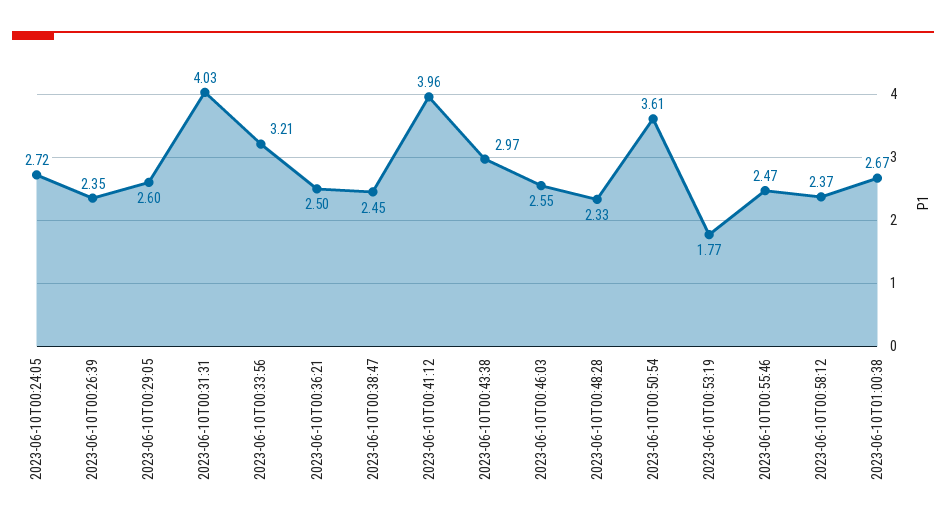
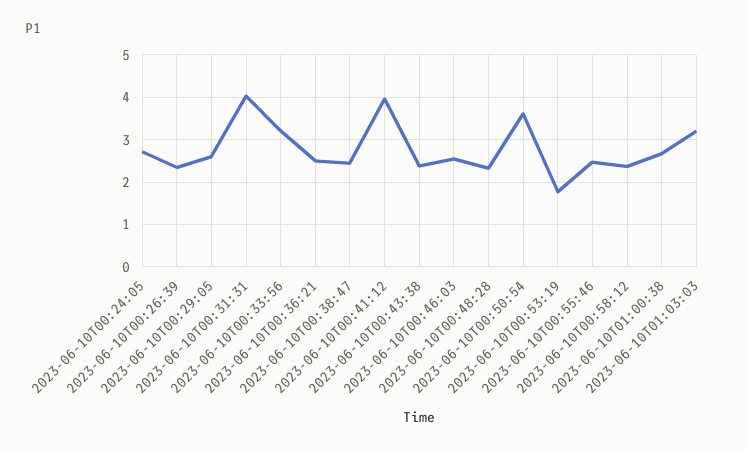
2023-06-10T00:43:38: 2.97 -> 2.4
2023-06-10T01:03:03: none -> 3.2

